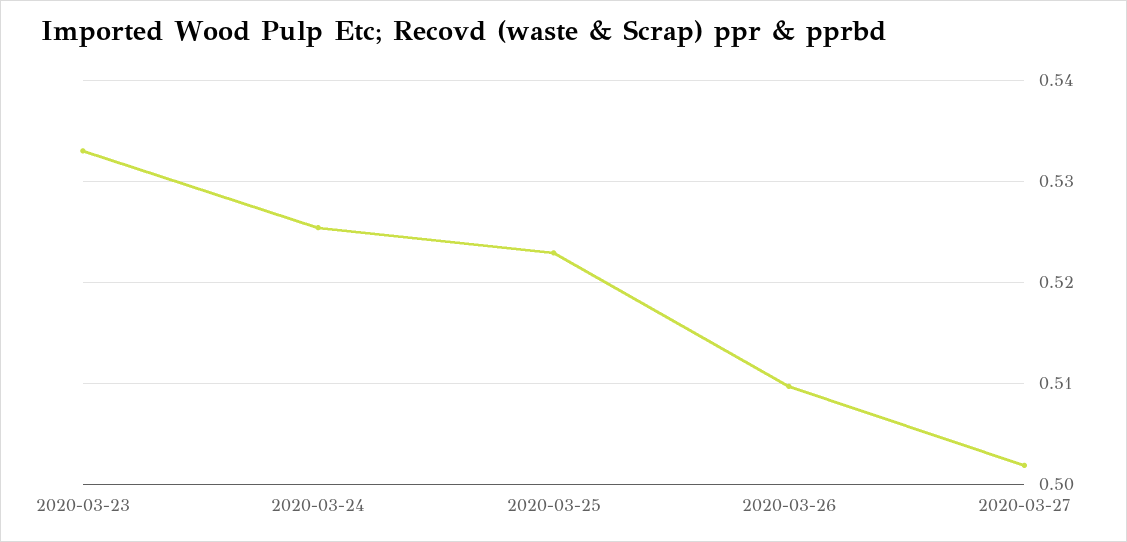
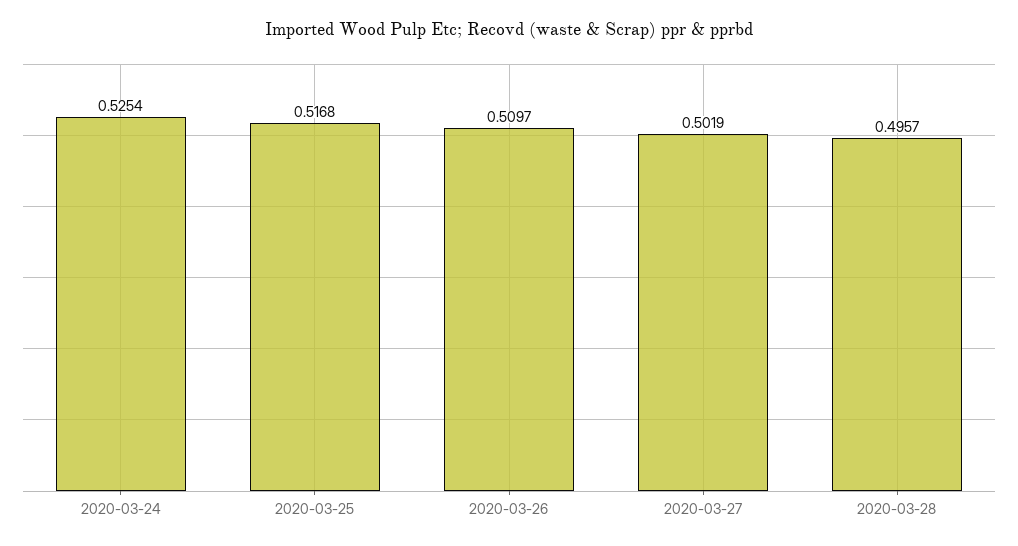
2020-03-23: 0.533 -> none
2020-03-25: 0.523 -> 0.5168
2020-03-28: none -> 0.4957

